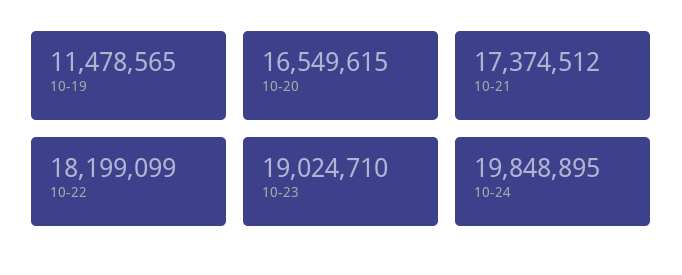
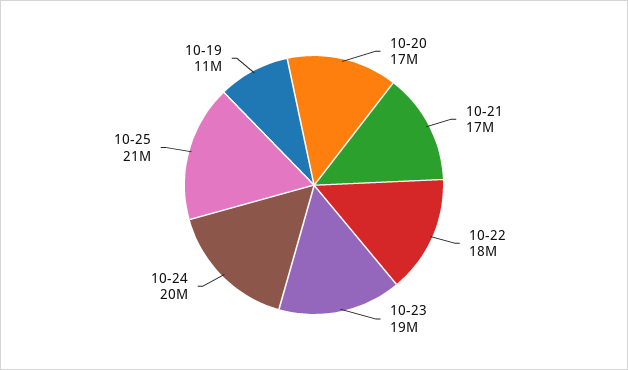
10-25: none -> 21000000

